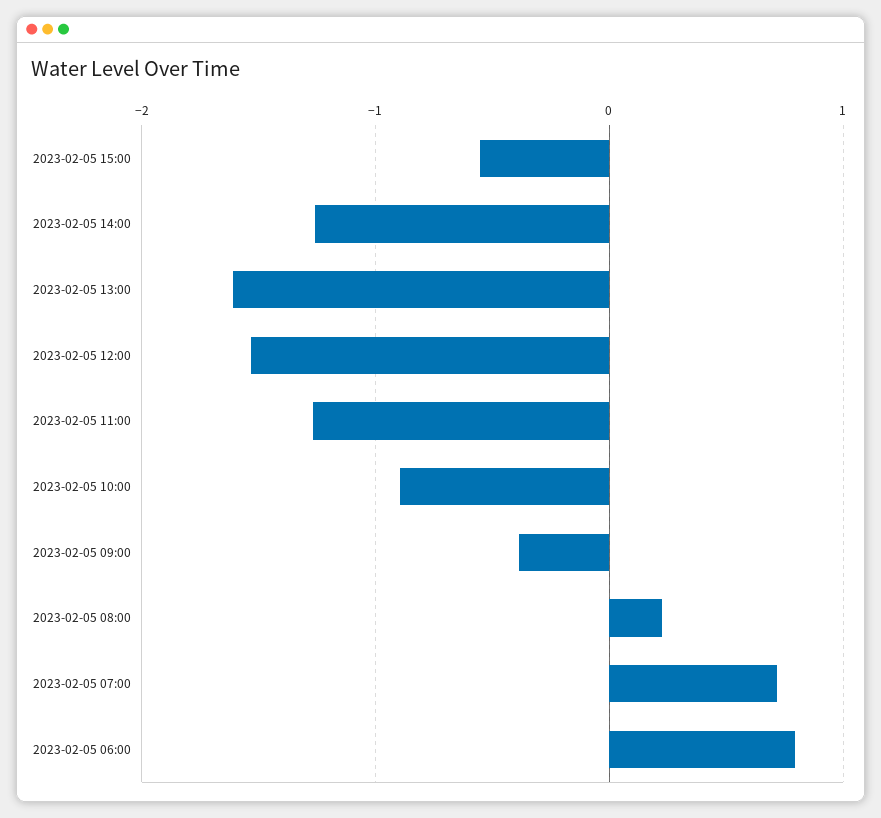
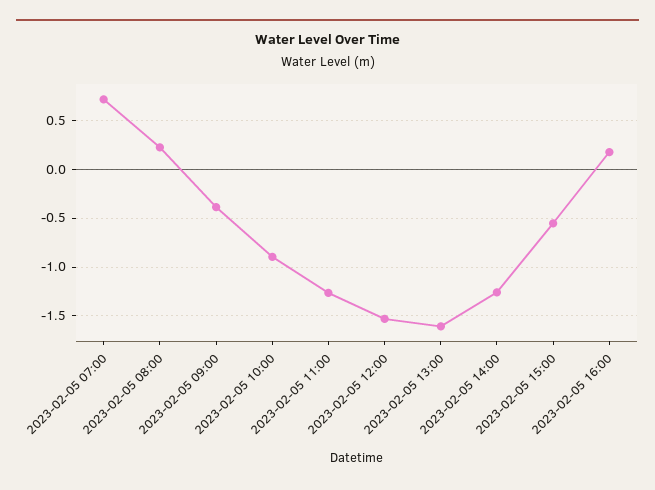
2023-02-05 06:00: 0.8 -> none
2023-02-05 16:00: none -> 0.2

